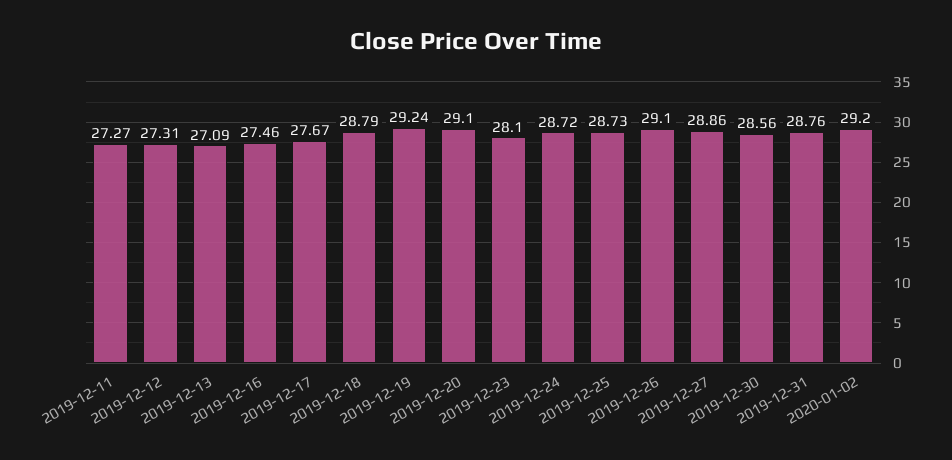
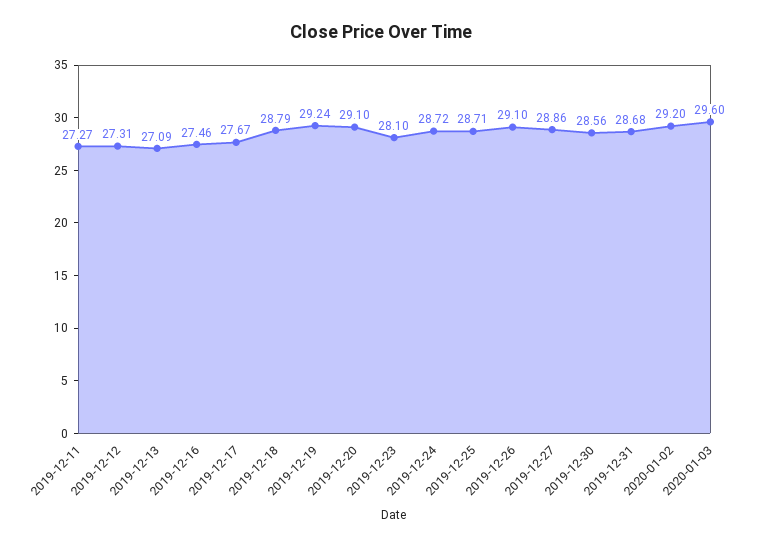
2019-12-25: 28.73 -> 28.71
2019-12-31: 28.76 -> 28.68
2020-01-03: none -> 29.6

